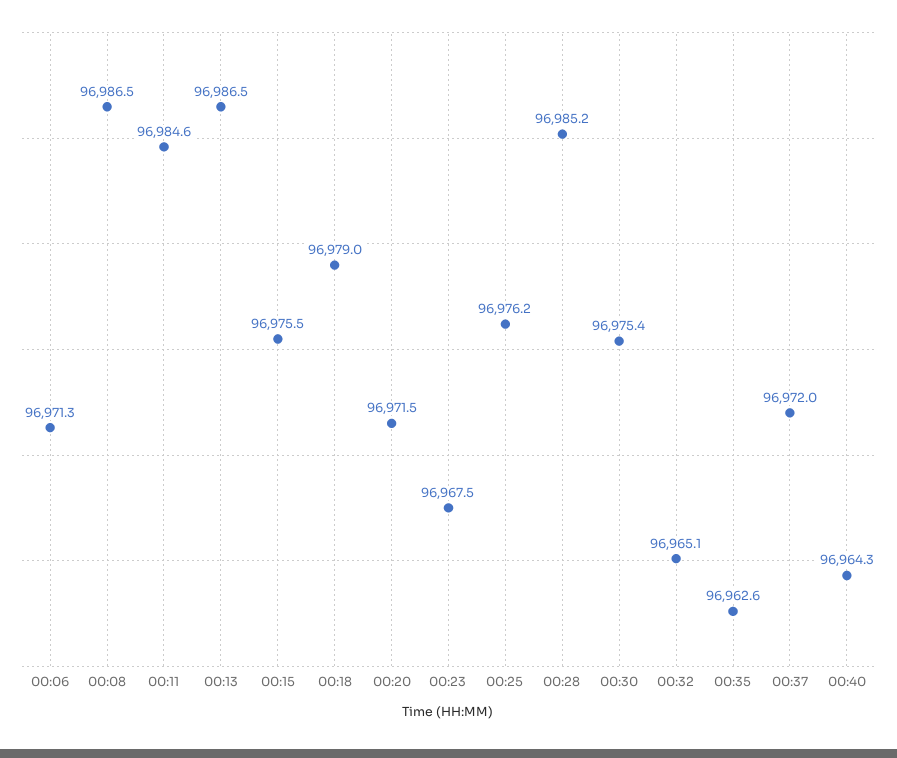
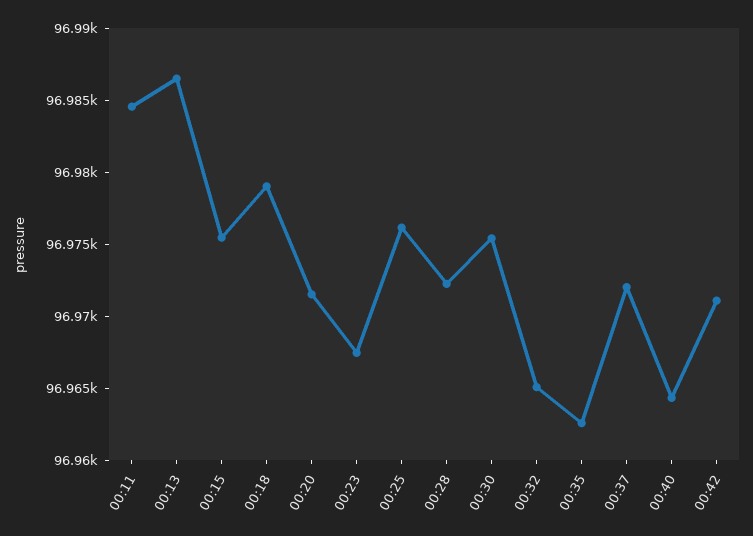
00:06: 96971.3 -> none
00:08: 96986.5 -> none
00:28: 96985.2 -> 96972
00:42: none -> 96971

